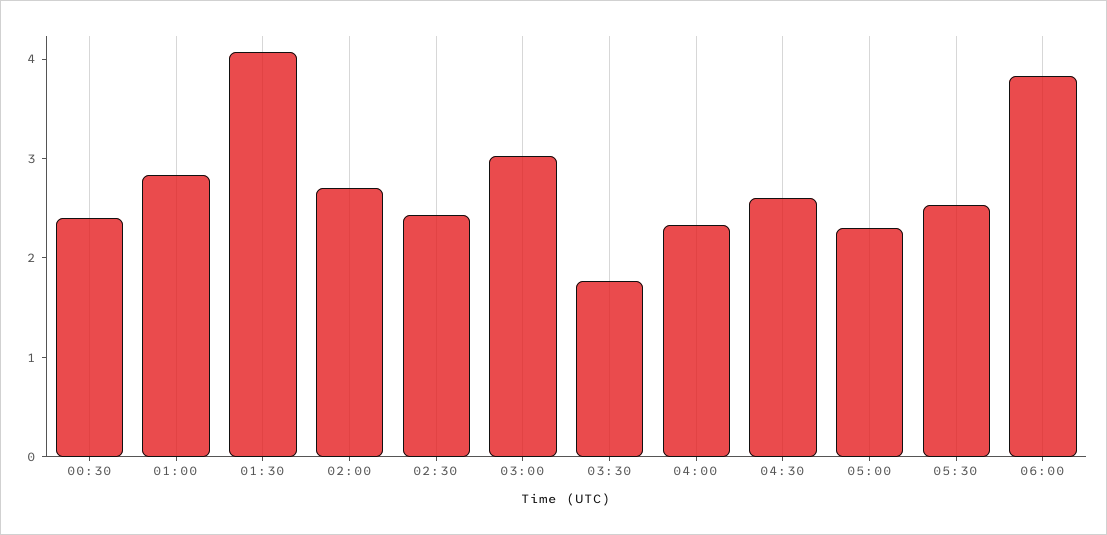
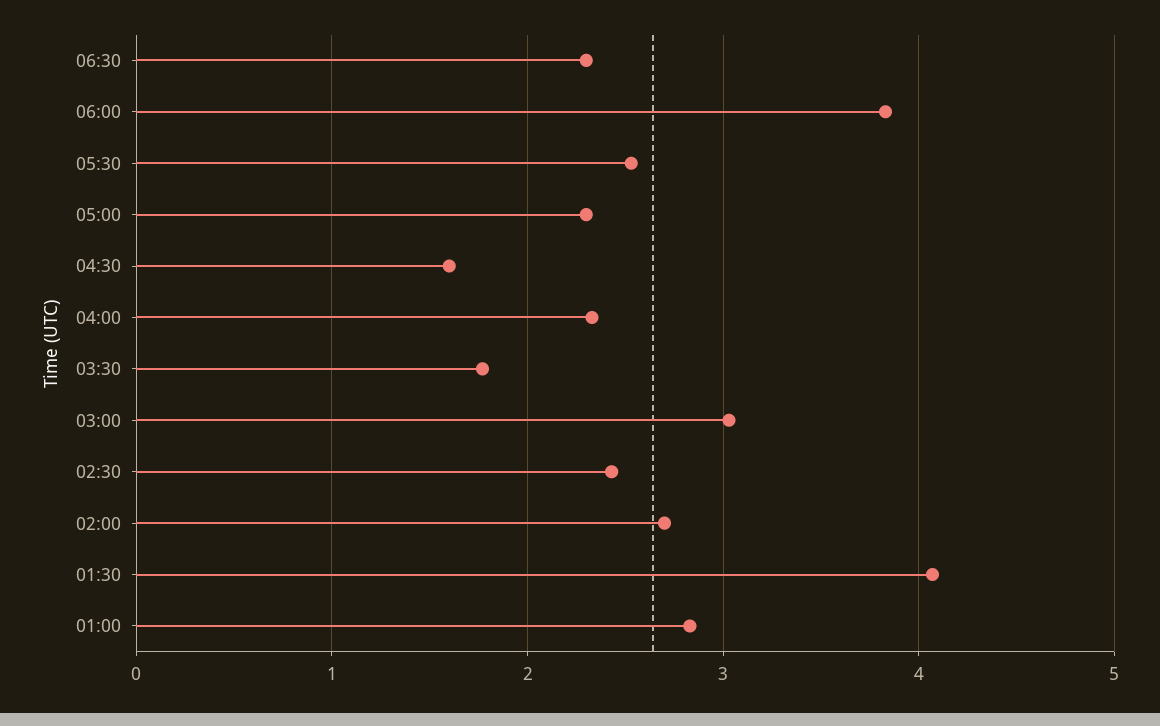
00:30: 2.4 -> none
04:30: 2.6 -> 1.6
06:30: none -> 2.3

